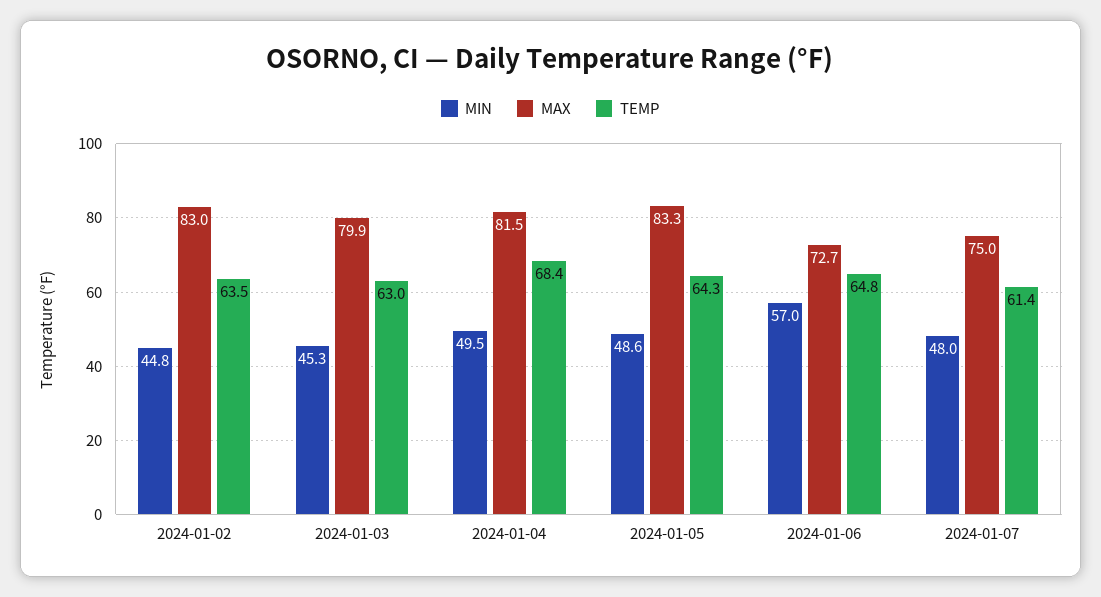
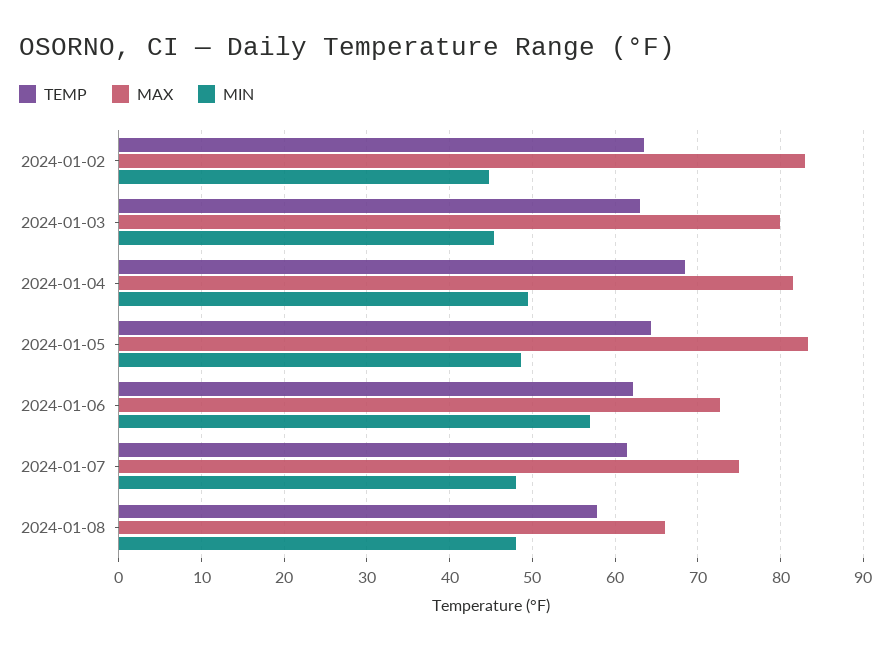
TEMP, 2024-01-06: 64.8 -> 62
TEMP, 2024-01-08: none -> 58
MAX, 2024-01-08: none -> 66
MIN, 2024-01-08: none -> 48

